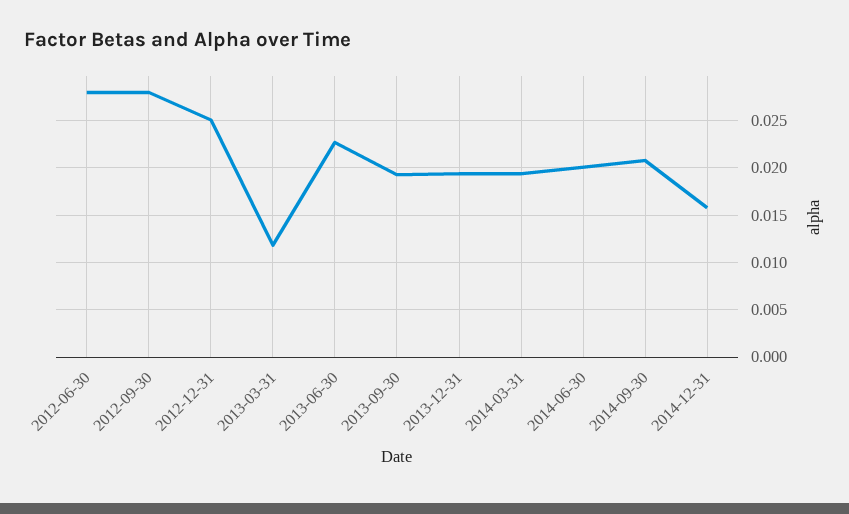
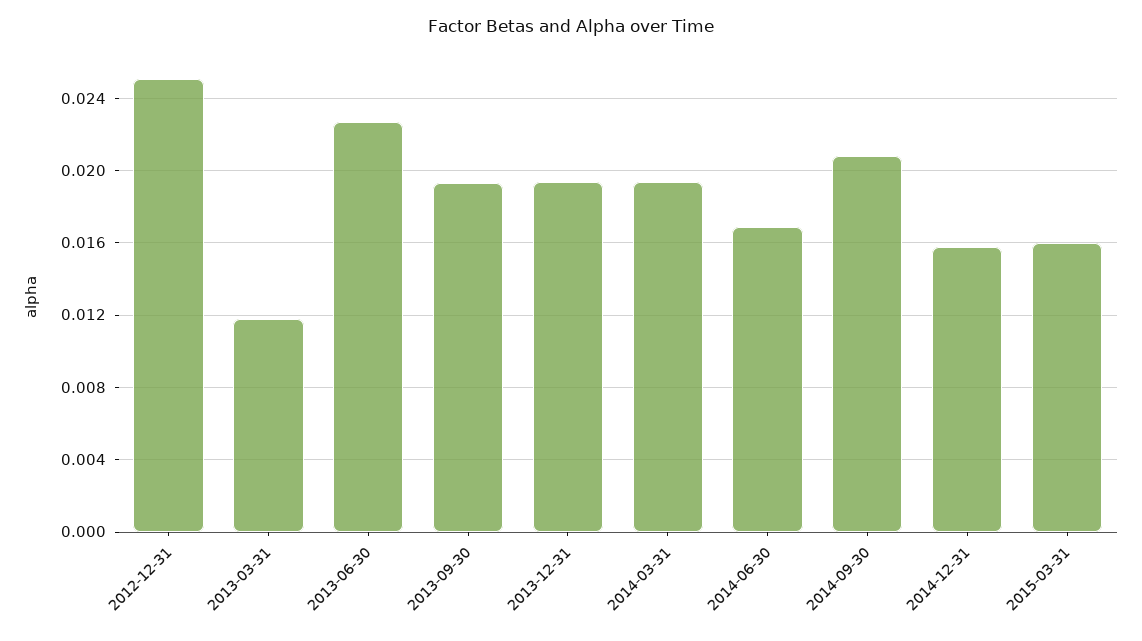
2012-06-30: 0.028 -> none
2012-09-30: 0.028 -> none
2014-06-30: 0.02 -> 0.017
2015-03-31: none -> 0.016

